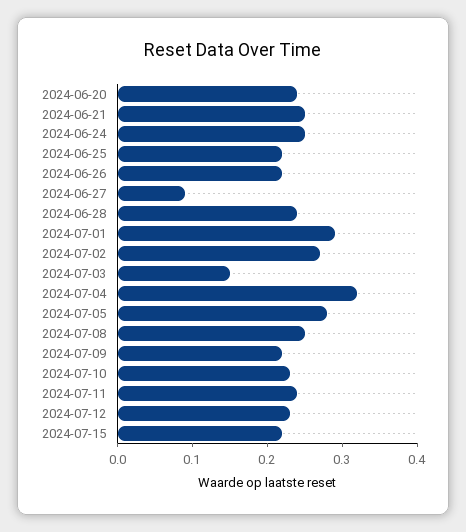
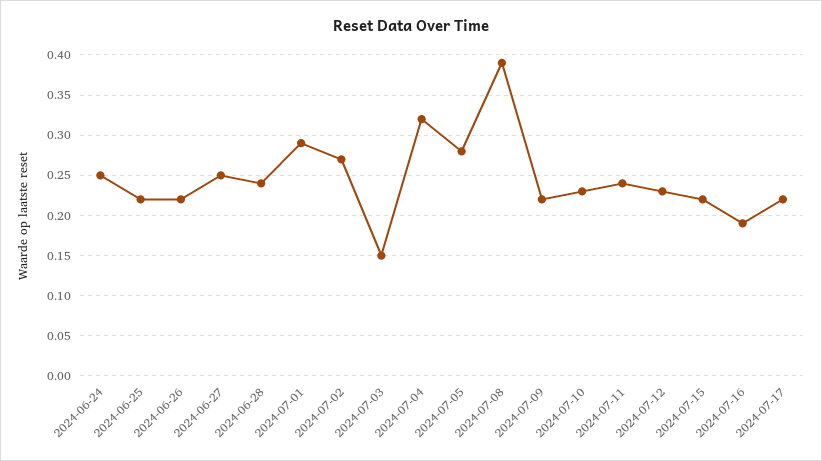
2024-06-20: 0.25 -> none
2024-06-21: 0.25 -> none
2024-06-27: 0.1 -> 0.25
2024-07-08: 0.25 -> 0.39
2024-07-16: none -> 0.19
2024-07-17: none -> 0.22

